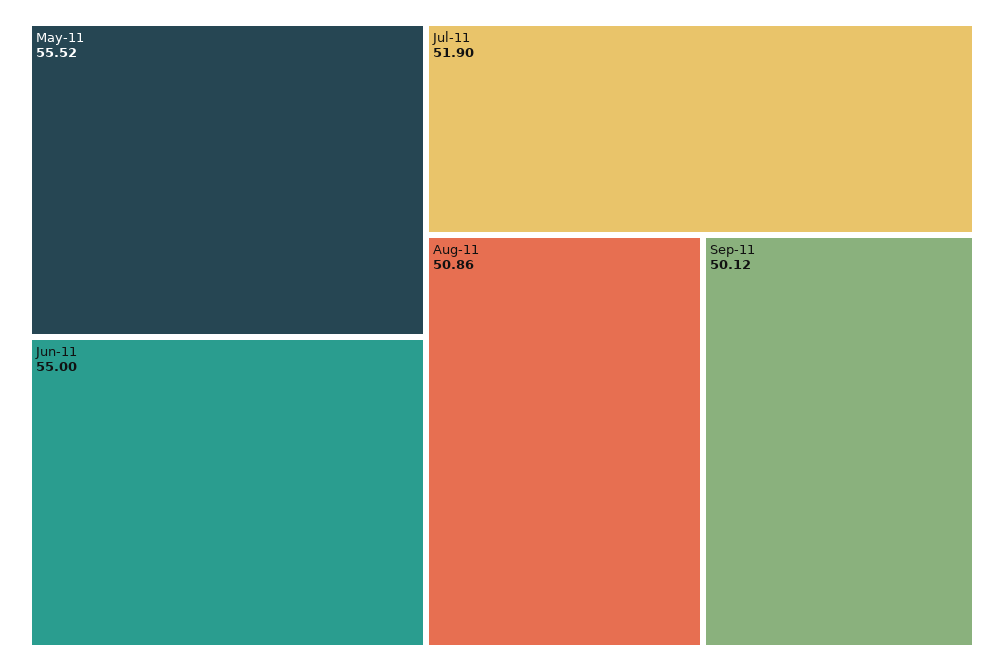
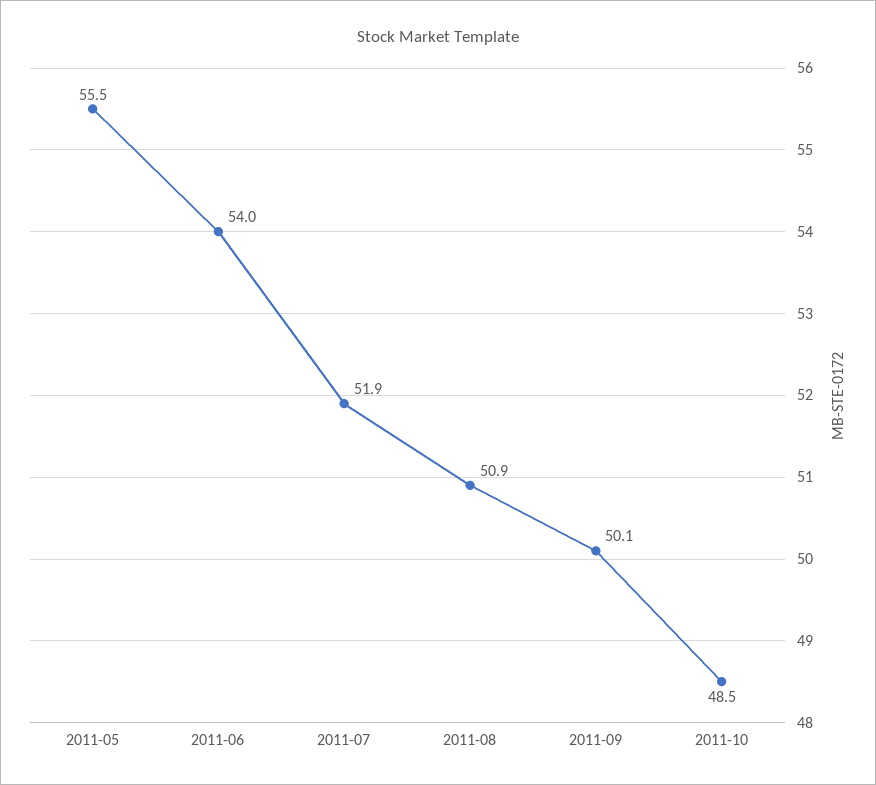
Jun-11: 55 -> 54
2011-10: none -> 48.5

